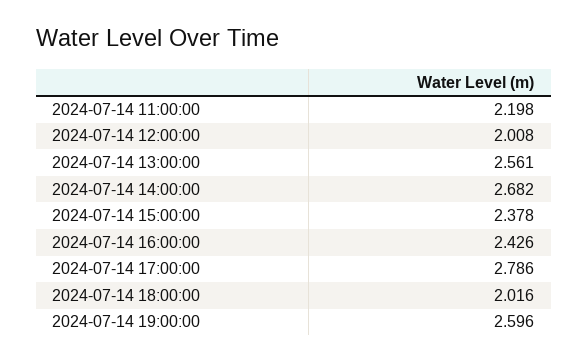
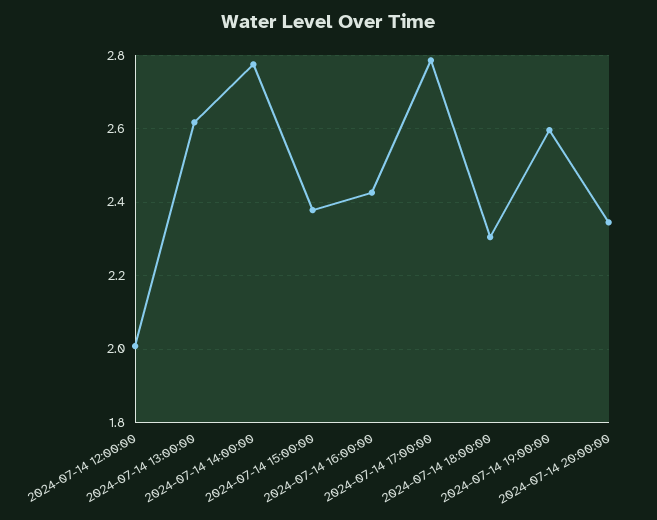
2024-07-14 11:00:00: 2.198 -> none
2024-07-14 13:00:00: 2.561 -> 2.62
2024-07-14 14:00:00: 2.682 -> 2.78
2024-07-14 18:00:00: 2.016 -> 2.3
2024-07-14 20:00:00: none -> 2.34

